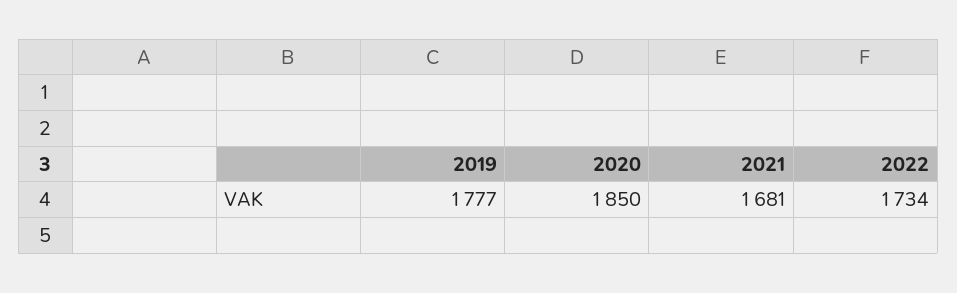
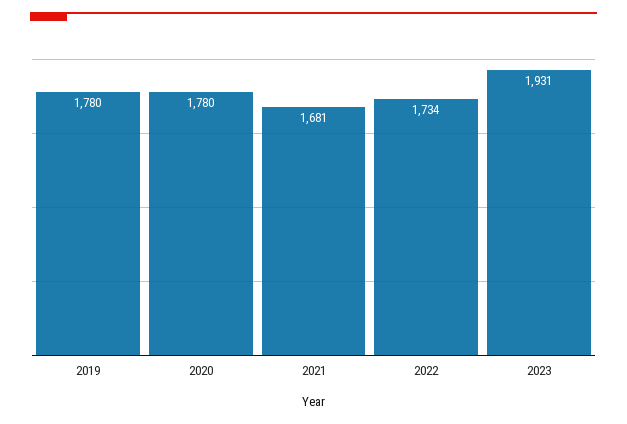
2019: 1777 -> 1780
2020: 1850 -> 1780
2023: none -> 1931

